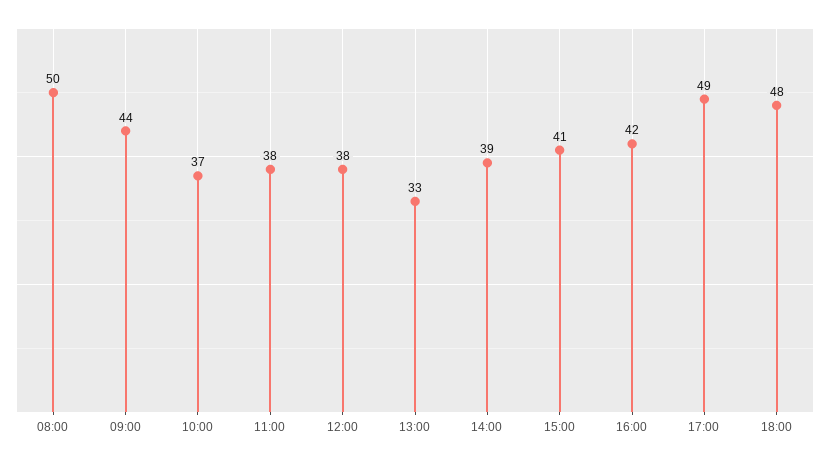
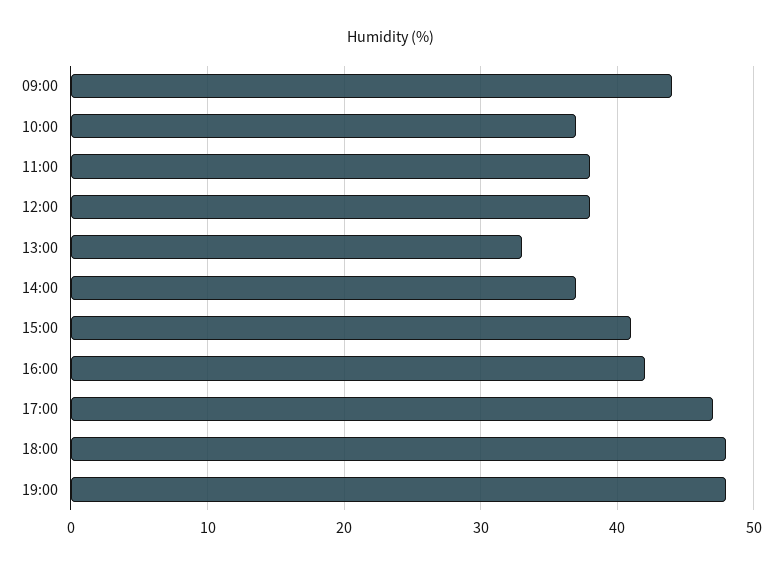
08:00: 50 -> none
14:00: 39 -> 37
17:00: 49 -> 47
19:00: none -> 48

